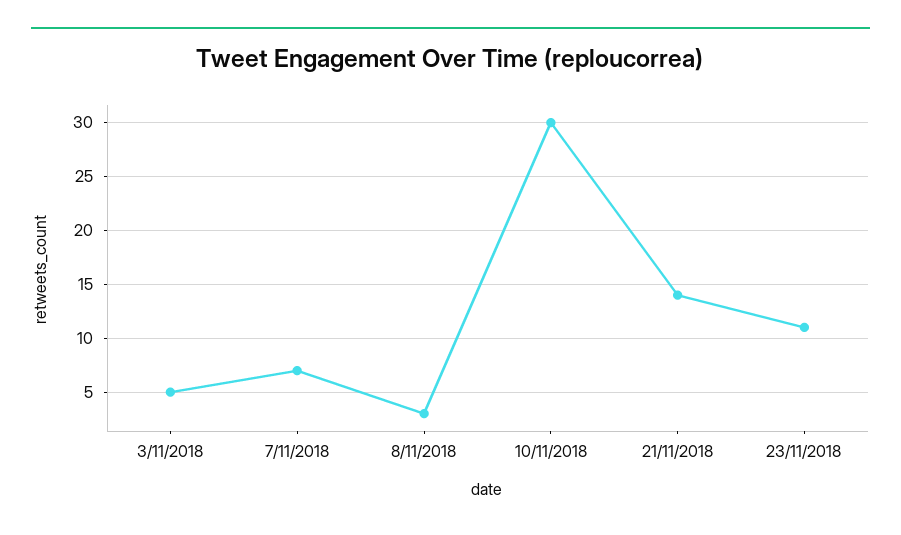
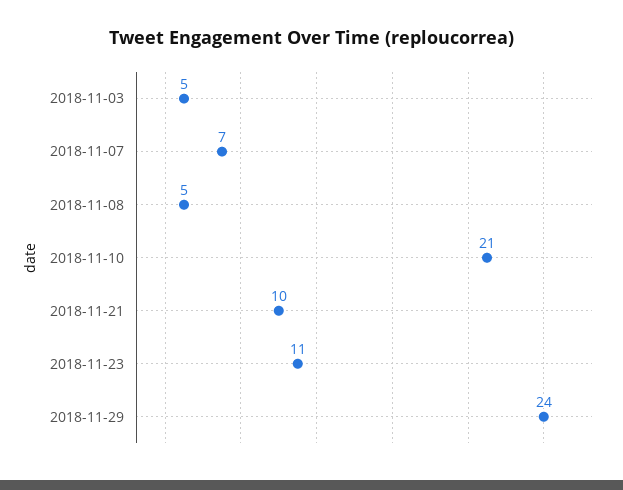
8/11/2018: 3 -> 5
10/11/2018: 30 -> 21
21/11/2018: 14 -> 10
2018-11-29: none -> 24

